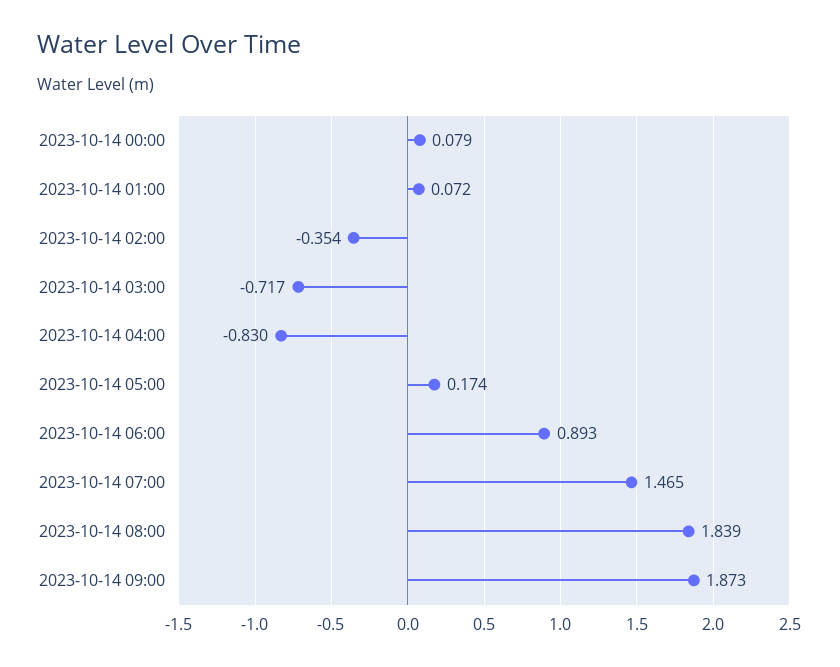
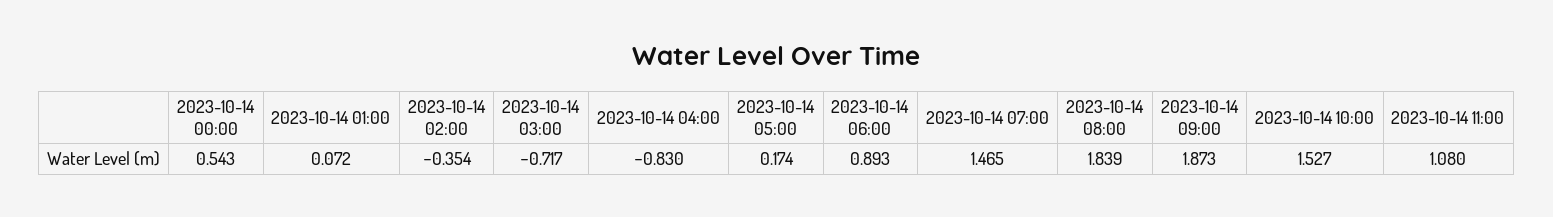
2023-10-14 00:00: 0.079 -> 0.543
2023-10-14 10:00: none -> 1.527
2023-10-14 11:00: none -> 1.08

